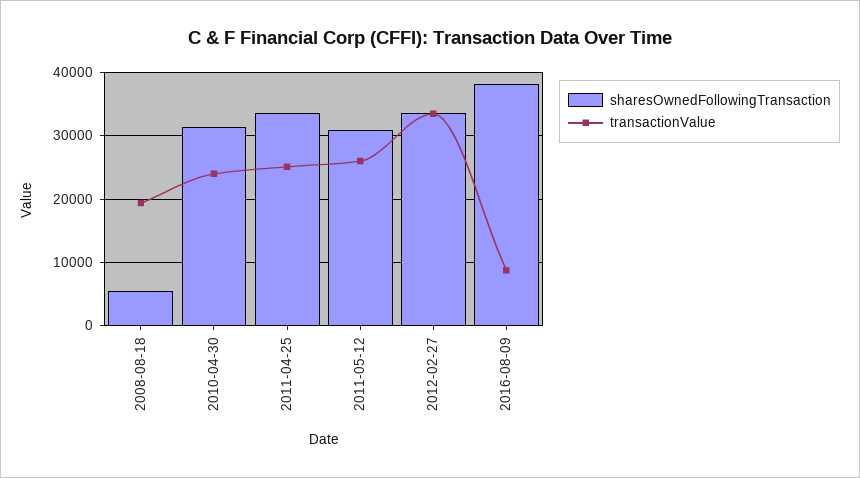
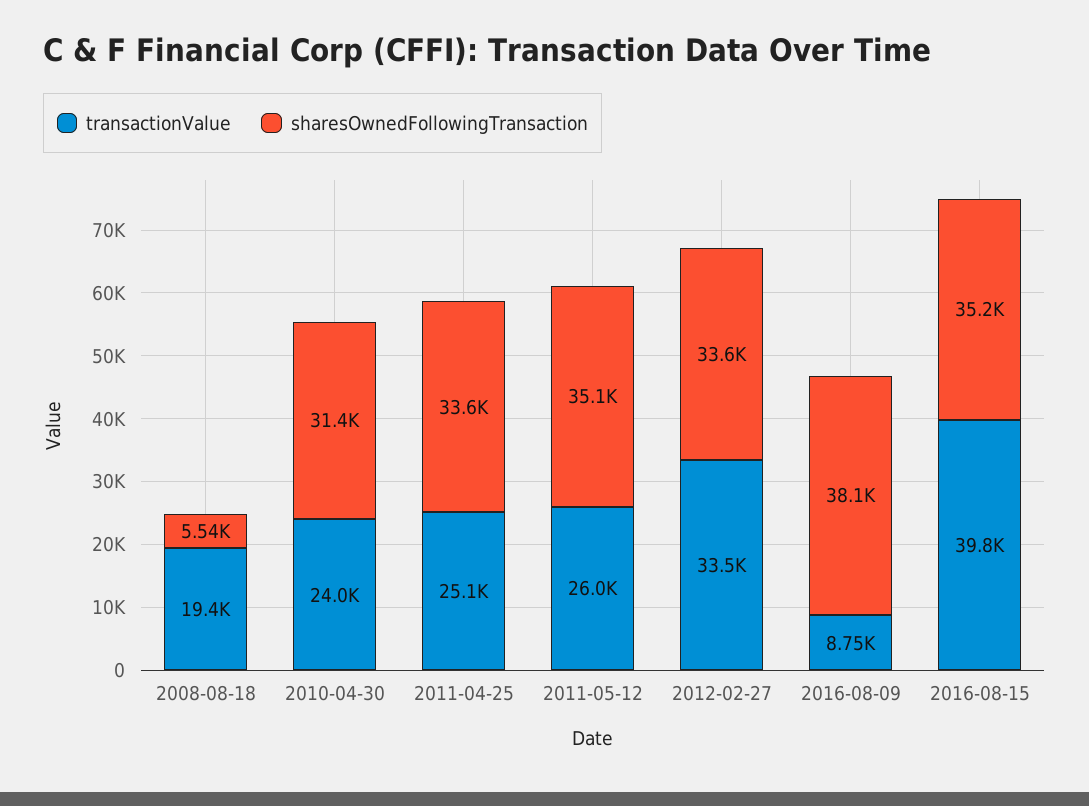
sharesOwnedFollowingTransaction, 2011-05-12: 31000 -> 35100
transactionValue, 2016-08-15: none -> 39800
sharesOwnedFollowingTransaction, 2016-08-15: none -> 35200

